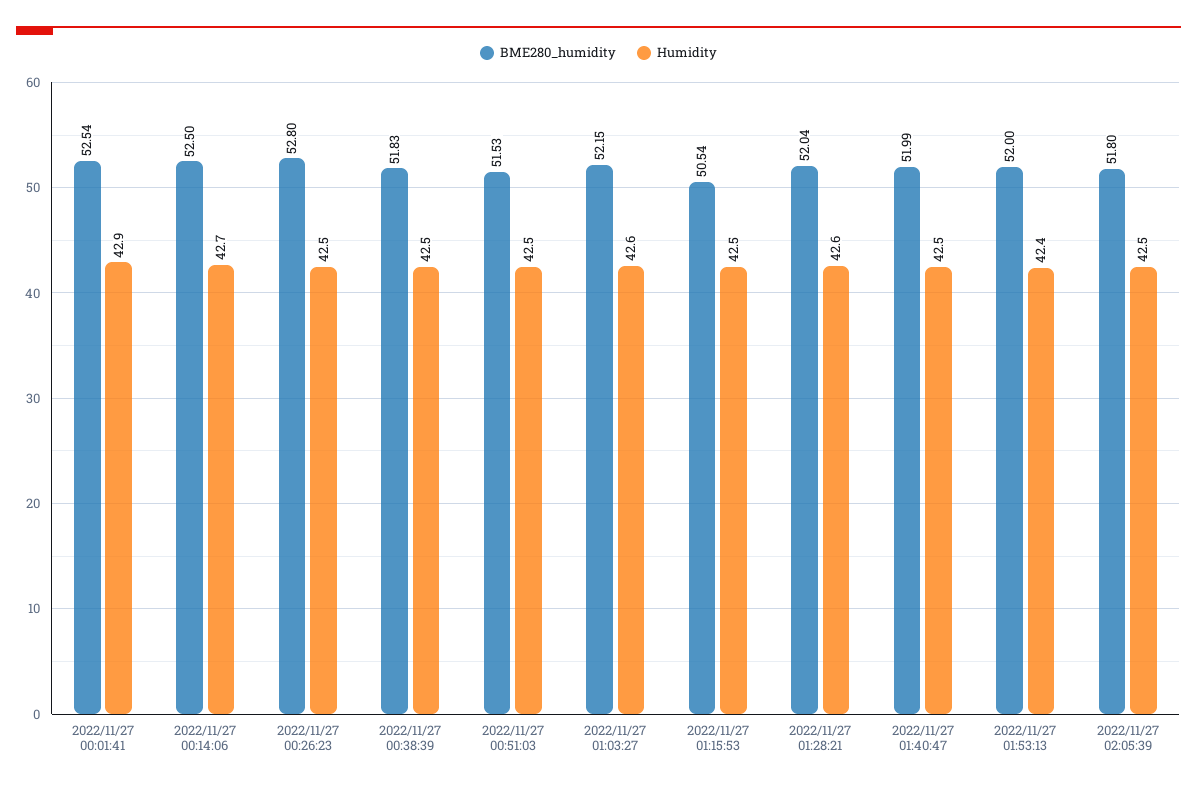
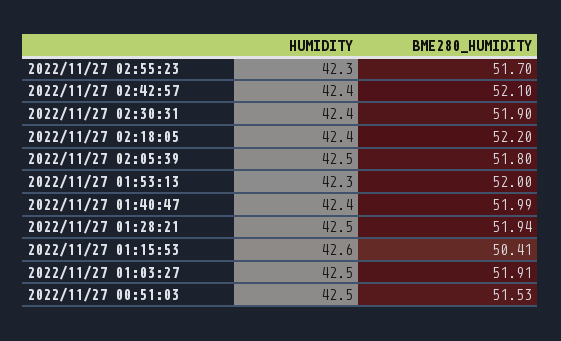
BME280_humidity, 2022/11/27 00:01:41: 52.54 -> none
Humidity, 2022/11/27 00:01:41: 42.9 -> none
BME280_humidity, 2022/11/27 00:14:06: 52.5 -> none
Humidity, 2022/11/27 00:14:06: 42.7 -> none
BME280_humidity, 2022/11/27 00:26:23: 52.8 -> none
Humidity, 2022/11/27 00:26:23: 42.5 -> none
BME280_humidity, 2022/11/27 00:38:39: 51.83 -> none
Humidity, 2022/11/27 00:38:39: 42.5 -> none
BME280_humidity, 2022/11/27 01:03:27: 52.15 -> 51.91
Humidity, 2022/11/27 01:03:27: 42.6 -> 42.5
BME280_humidity, 2022/11/27 01:15:53: 50.54 -> 50.41
Humidity, 2022/11/27 01:15:53: 42.5 -> 42.6
BME280_humidity, 2022/11/27 01:28:21: 52.04 -> 51.94
Humidity, 2022/11/27 01:28:21: 42.6 -> 42.5
Humidity, 2022/11/27 01:40:47: 42.5 -> 42.4
Humidity, 2022/11/27 01:53:13: 42.4 -> 42.3
Humidity, 2022/11/27 02:55:23: none -> 42.3
BME280_humidity, 2022/11/27 02:55:23: none -> 51.7
Humidity, 2022/11/27 02:42:57: none -> 42.4
BME280_humidity, 2022/11/27 02:42:57: none -> 52.1
Humidity, 2022/11/27 02:30:31: none -> 42.4
BME280_humidity, 2022/11/27 02:30:31: none -> 51.9
Humidity, 2022/11/27 02:18:05: none -> 42.4
BME280_humidity, 2022/11/27 02:18:05: none -> 52.2

